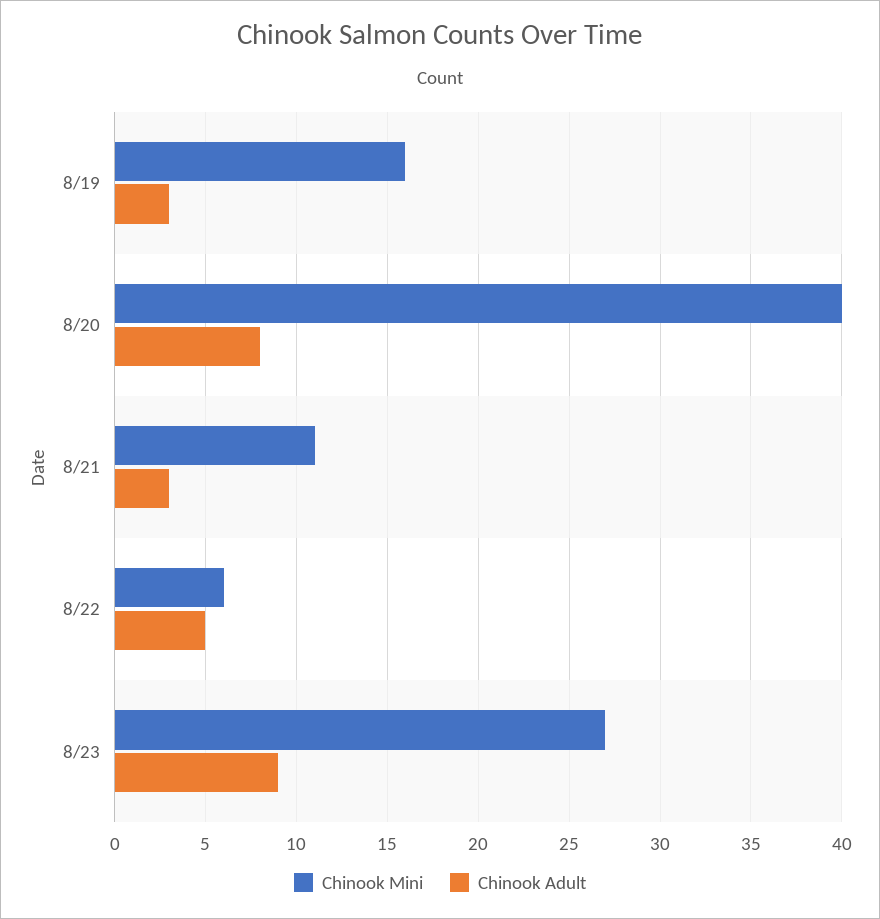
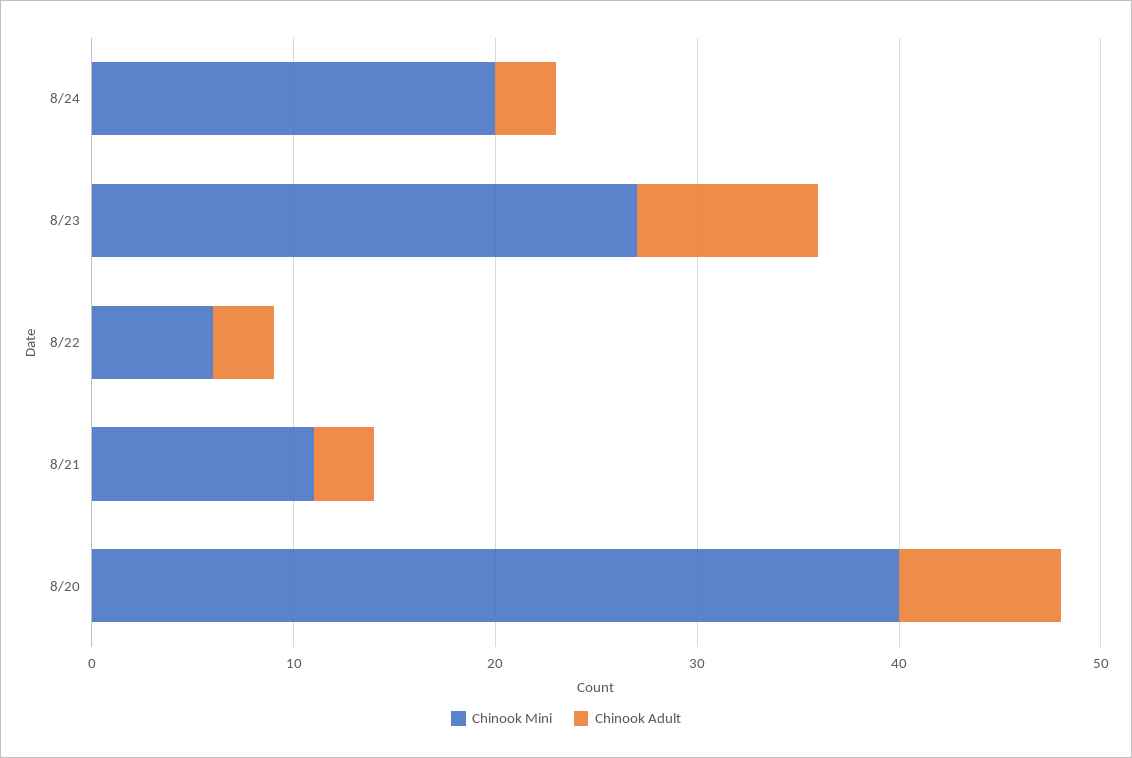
Chinook Mini, 8/19: 16 -> none
Chinook Adult, 8/19: 3 -> none
Chinook Adult, 8/22: 5 -> 3
Chinook Mini, 8/24: none -> 20
Chinook Adult, 8/24: none -> 3

